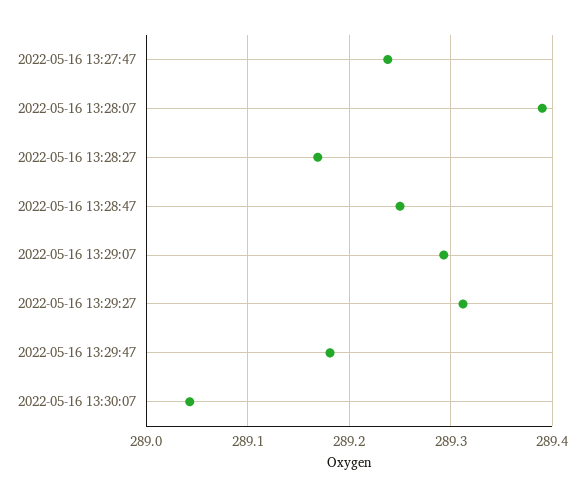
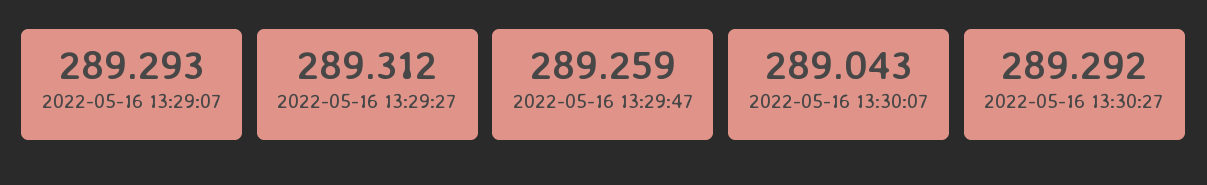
2022-05-16 13:27:47: 289.24 -> none
2022-05-16 13:28:07: 289.39 -> none
2022-05-16 13:28:27: 289.17 -> none
2022-05-16 13:28:47: 289.25 -> none
2022-05-16 13:29:47: 289.18 -> 289.259
2022-05-16 13:30:27: none -> 289.292

